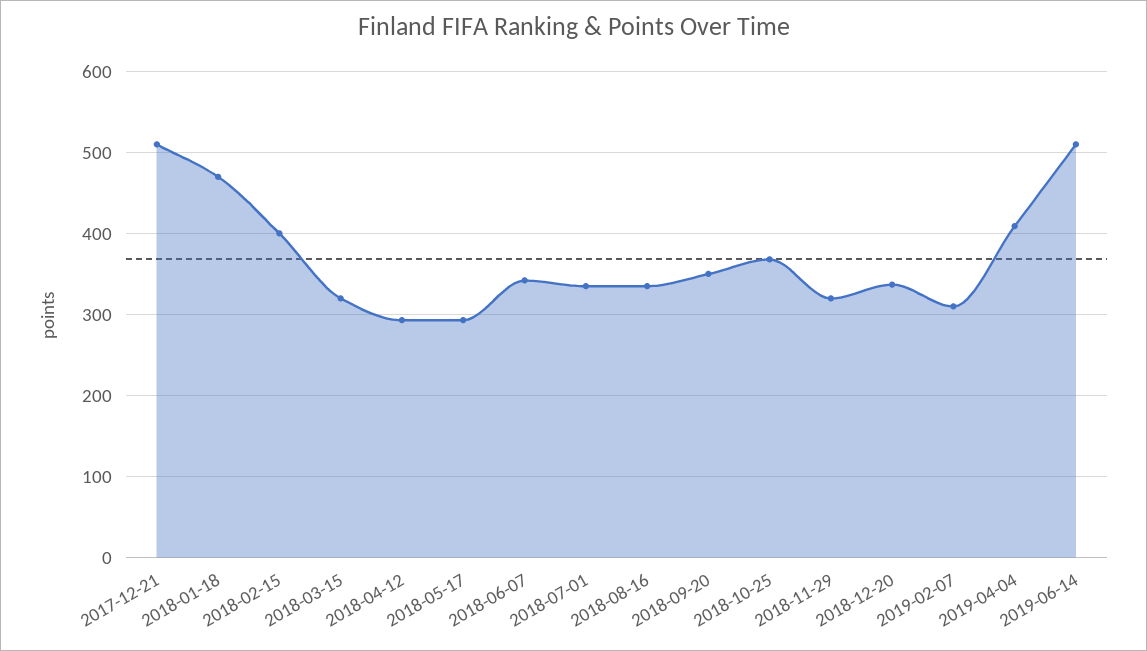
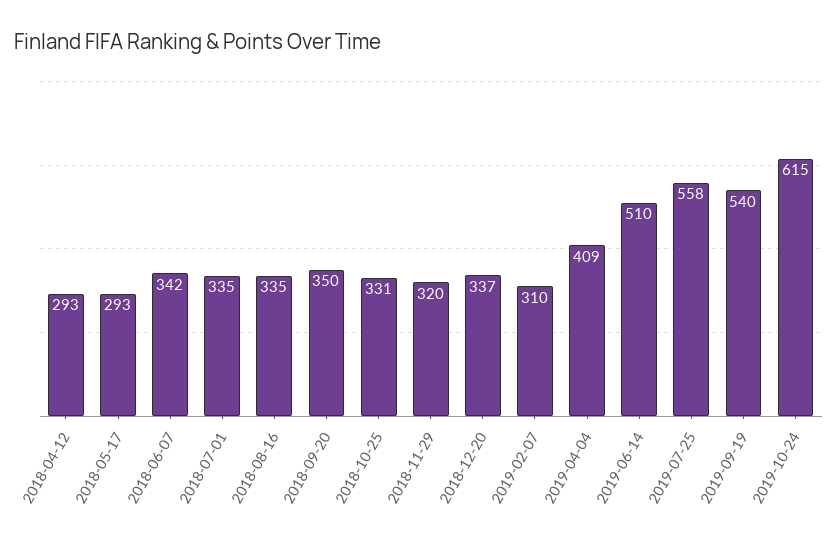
2017-12-21: 510 -> none
2018-01-18: 470 -> none
2018-02-15: 400 -> none
2018-03-15: 320 -> none
2018-10-25: 370 -> 331
2019-07-25: none -> 558
2019-09-19: none -> 540
2019-10-24: none -> 615

